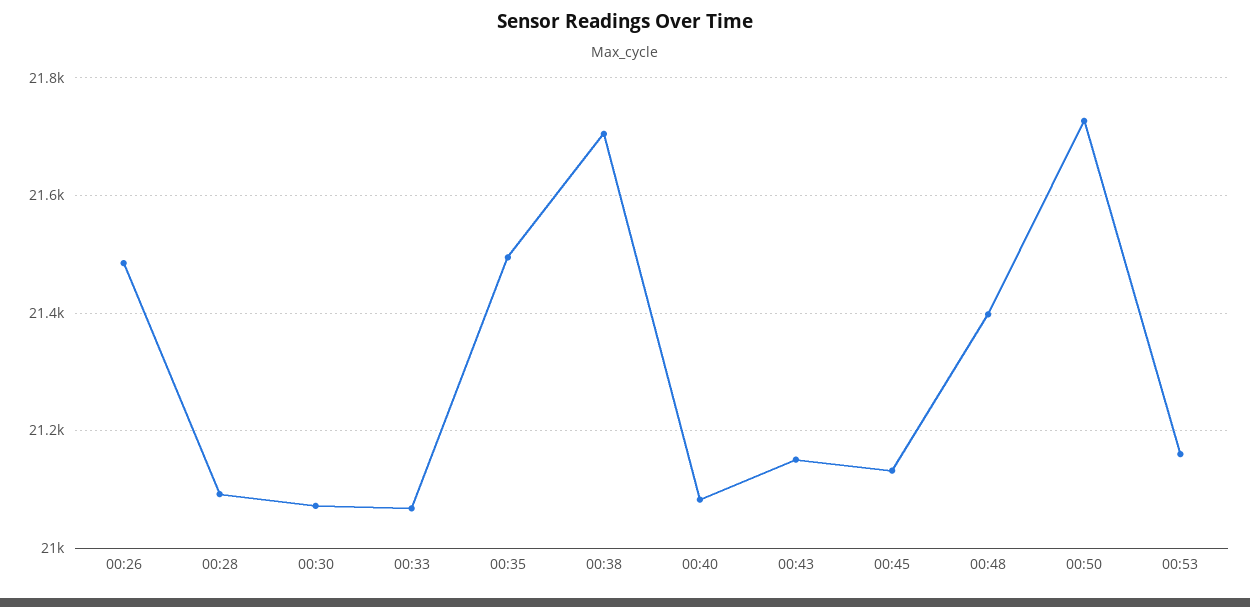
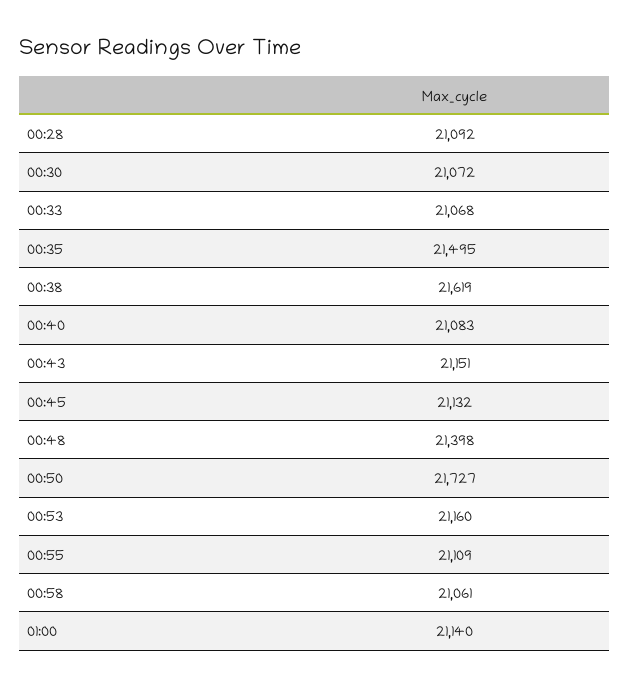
00:26: 21480 -> none
00:38: 21700 -> 21619
00:55: none -> 21109
00:58: none -> 21061
01:00: none -> 21140

